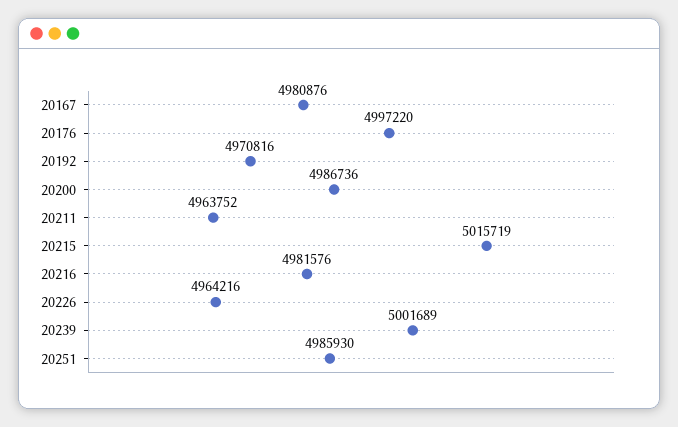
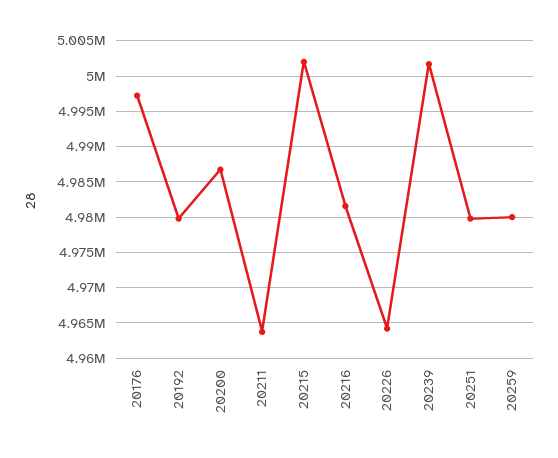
20167: 4980876 -> none
20192: 4970816 -> 4980000
20215: 5015719 -> 5002000
20251: 4985930 -> 4980000
20259: none -> 4980000

